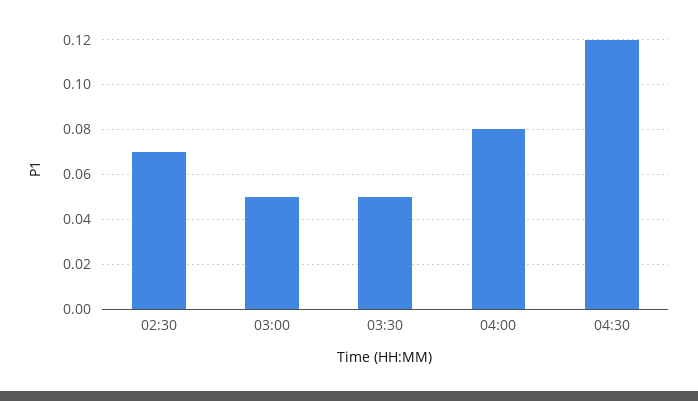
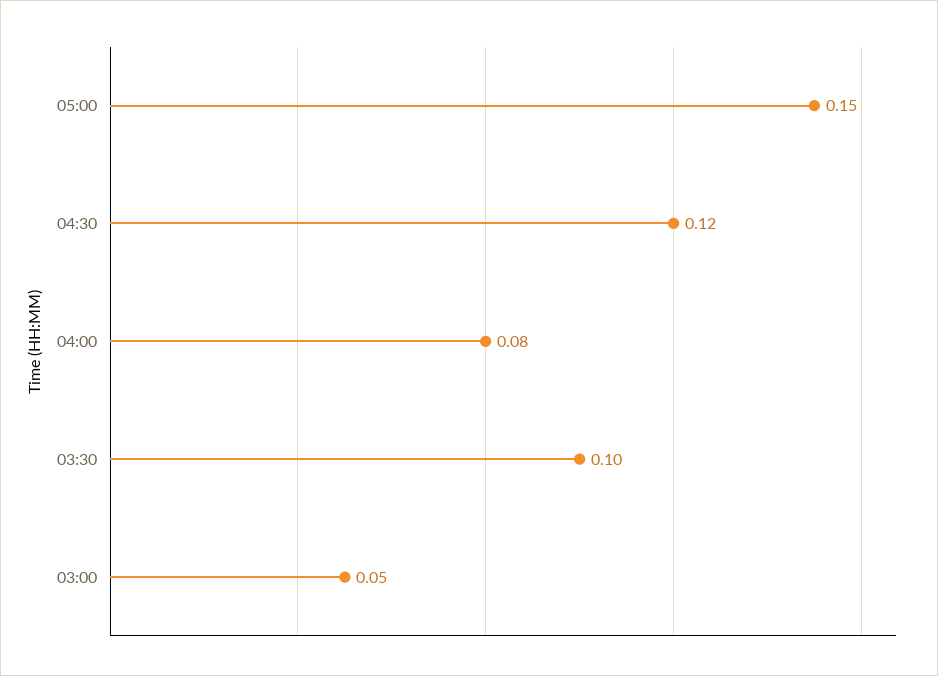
02:30: 0.07 -> none
03:30: 0.05 -> 0.1
05:00: none -> 0.15

